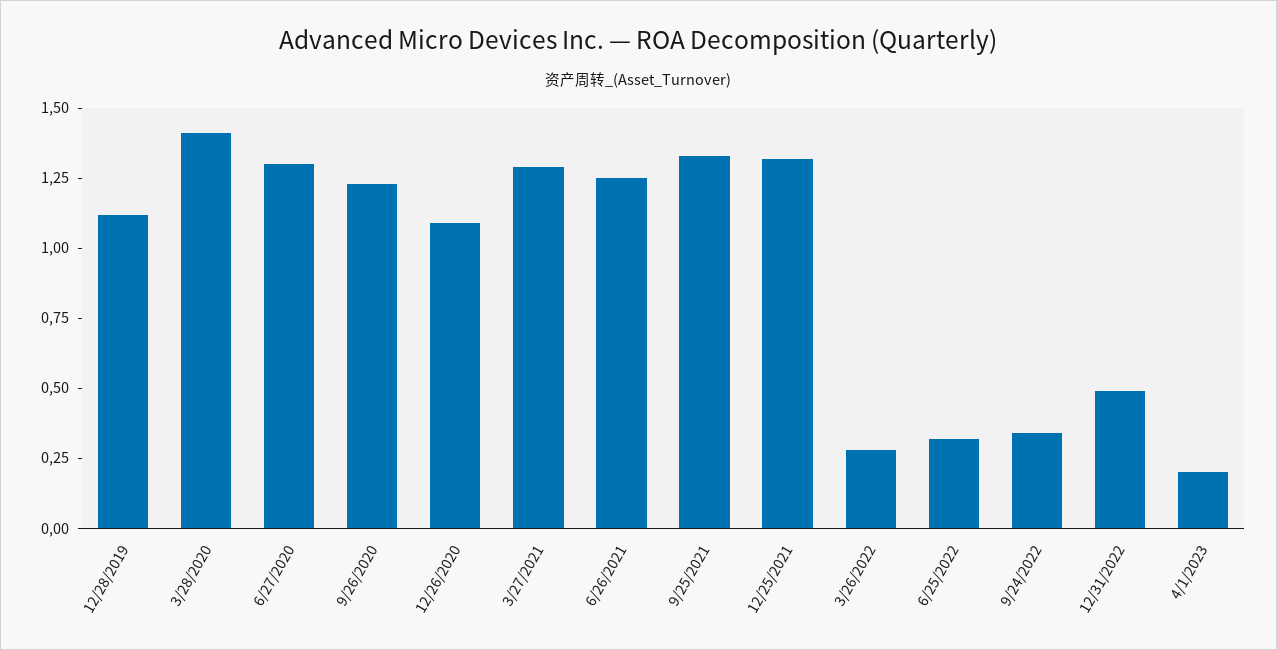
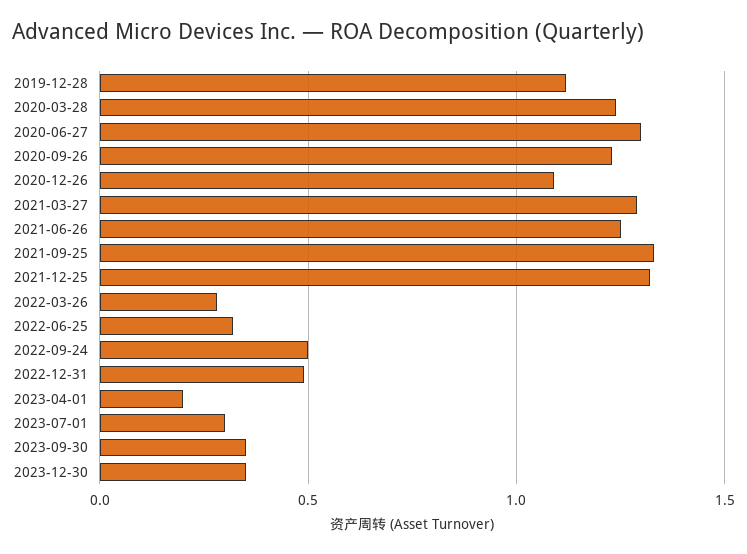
3/28/2020: 1.4 -> 1.25
9/24/2022: 0.35 -> 0.5
2023-07-01: none -> 0.3
2023-09-30: none -> 0.35
2023-12-30: none -> 0.35

